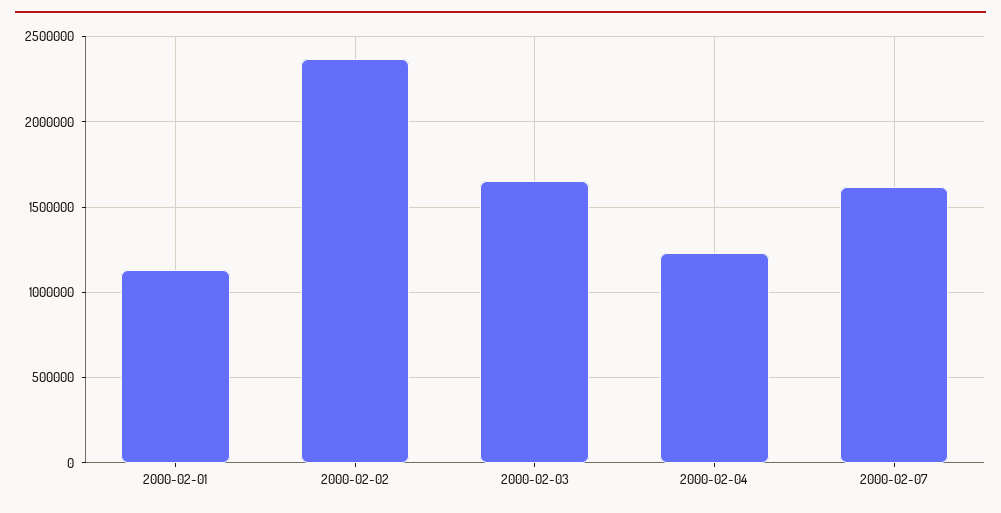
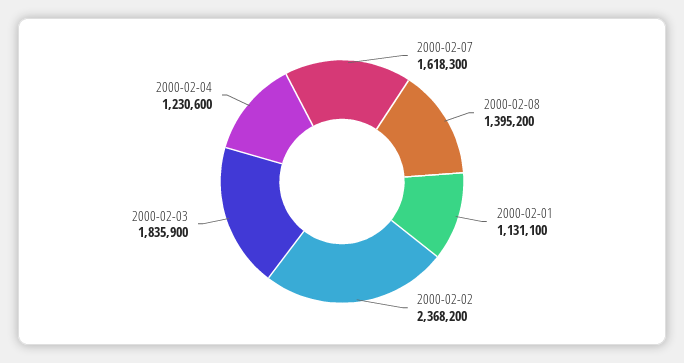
2000-02-03: 1650000 -> 1835900
2000-02-08: none -> 1395200

